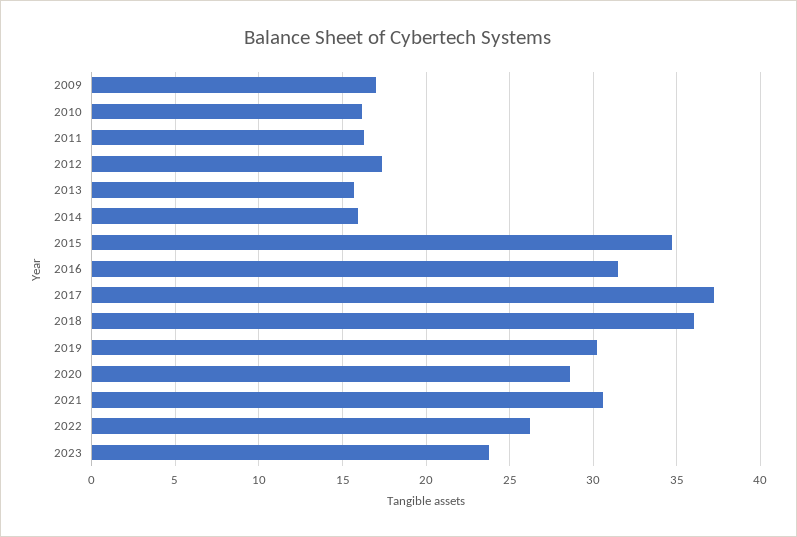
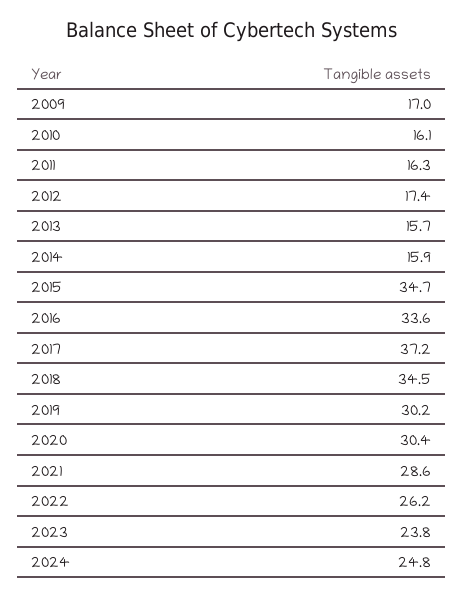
2016: 31.5 -> 33.6
2018: 36 -> 34.5
2020: 28.5 -> 30.4
2021: 30.5 -> 28.6
2024: none -> 24.8

